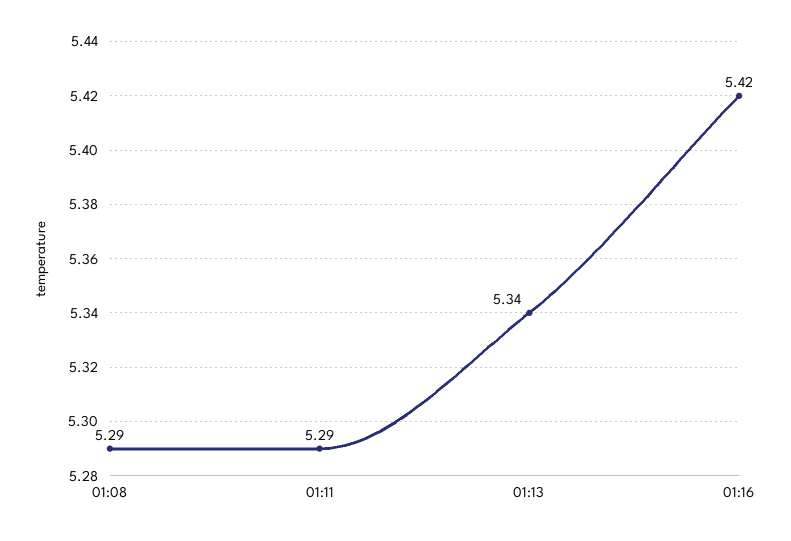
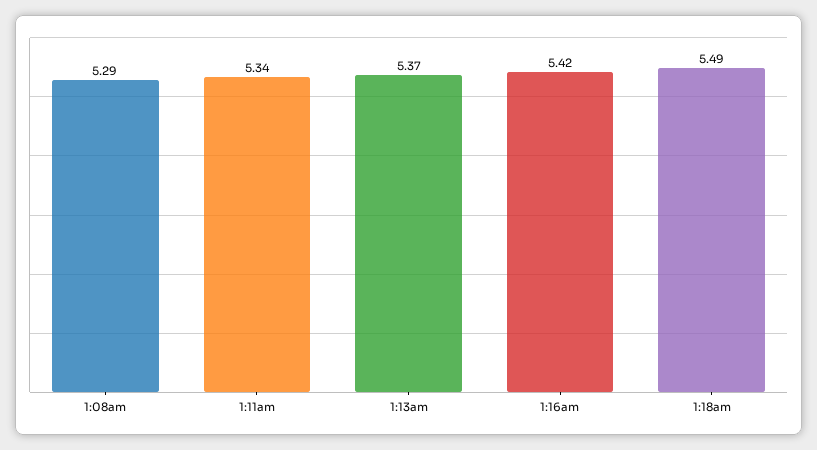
01:11: 5.29 -> 5.34
01:13: 5.34 -> 5.37
1:18am: none -> 5.49

